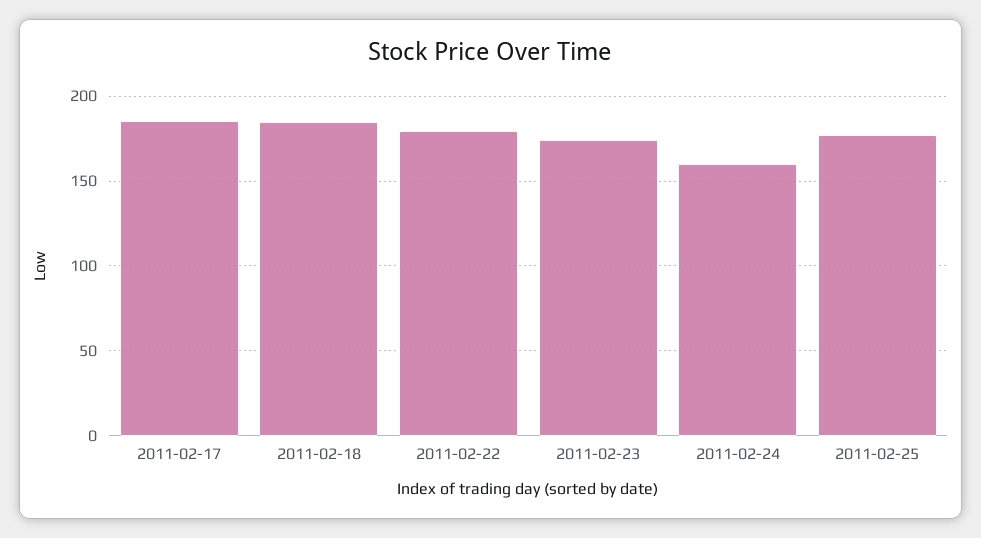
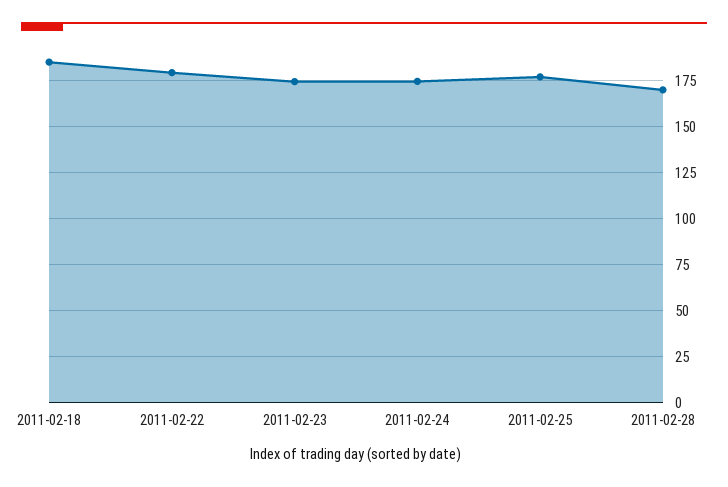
2011-02-17: 185 -> none
2011-02-24: 160 -> 175
2011-02-28: none -> 170

